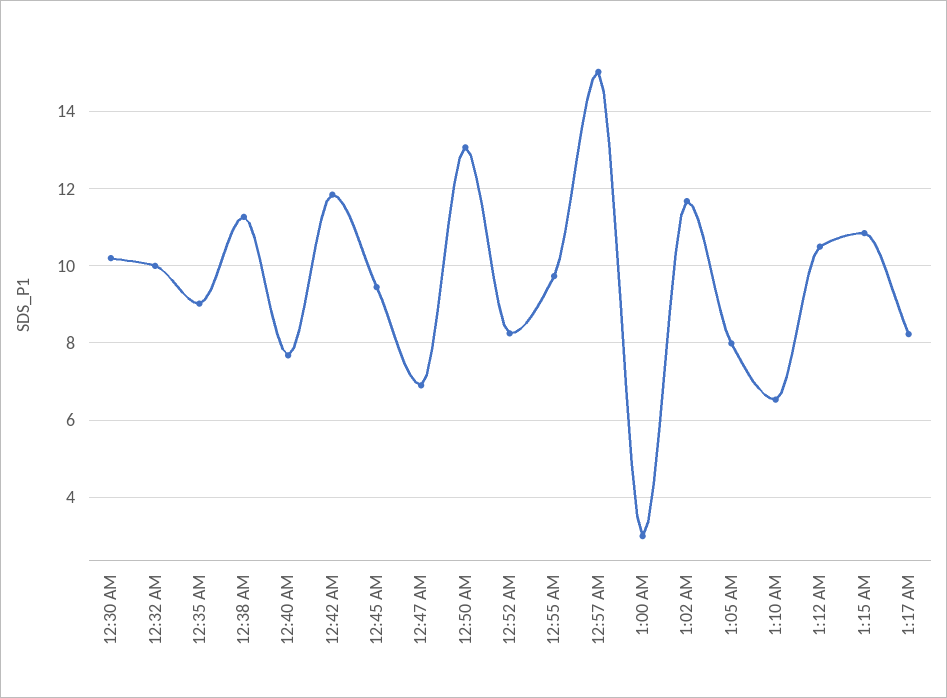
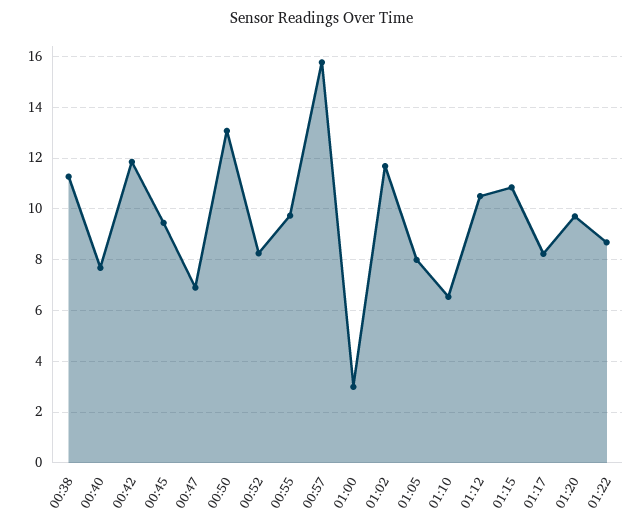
12:30 AM: 10.2 -> none
12:32 AM: 10 -> none
12:35 AM: 9 -> none
12:57 AM: 15 -> 15.75
01:20: none -> 9.75
01:22: none -> 8.75

